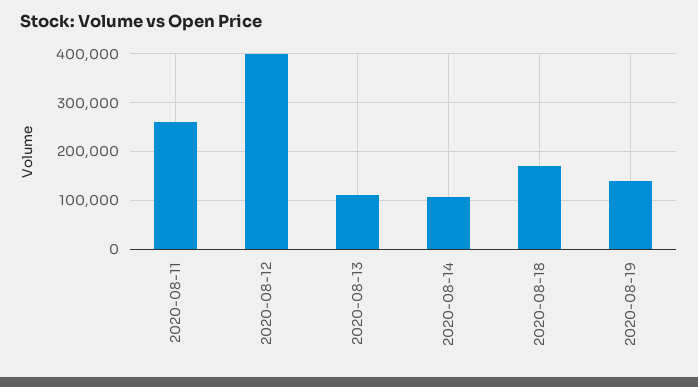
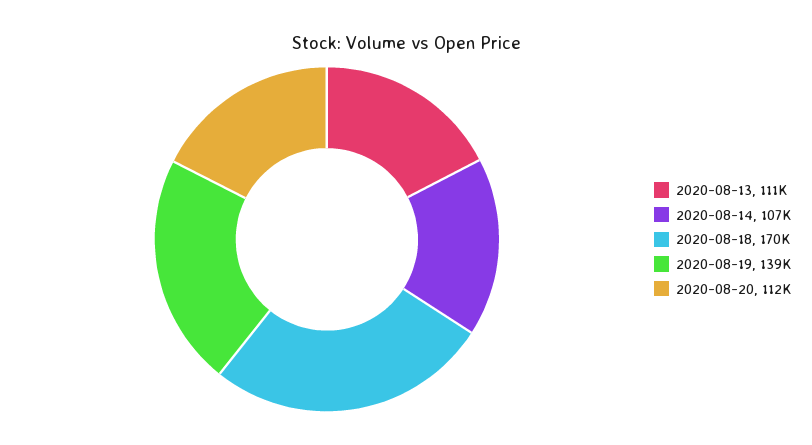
2020-08-11: 260000 -> none
2020-08-12: 400000 -> none
2020-08-20: none -> 112000

